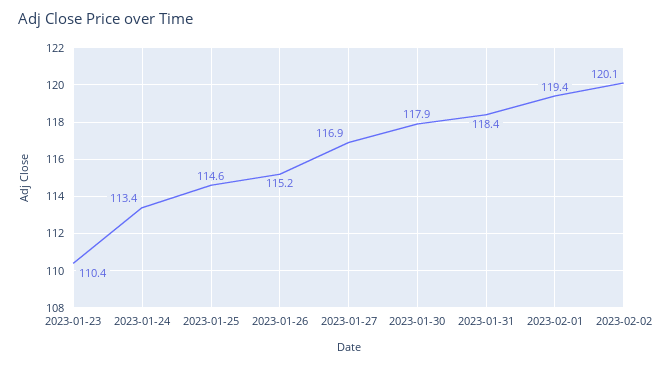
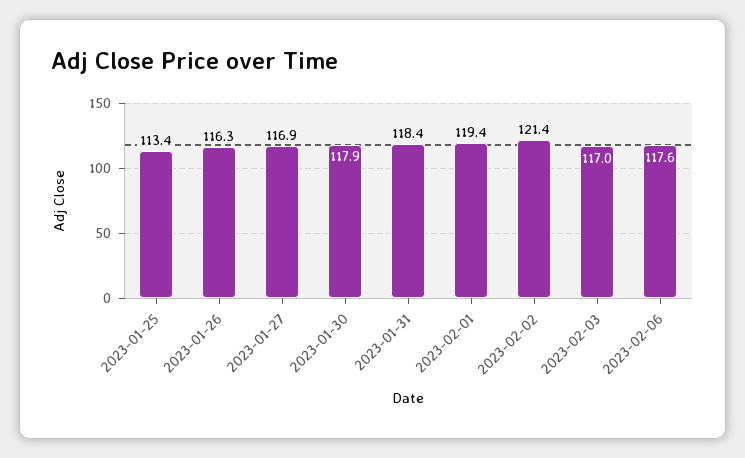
2023-01-23: 110.4 -> none
2023-01-24: 113.4 -> none
2023-01-25: 114.6 -> 113.4
2023-01-26: 115.2 -> 116.3
2023-02-02: 120.1 -> 121.4
2023-02-03: none -> 117
2023-02-06: none -> 117.6

